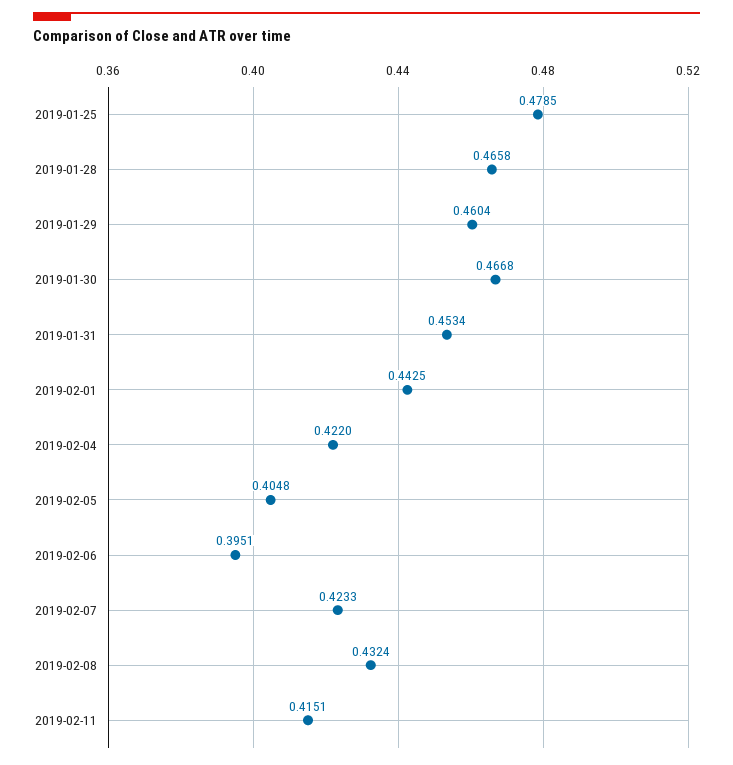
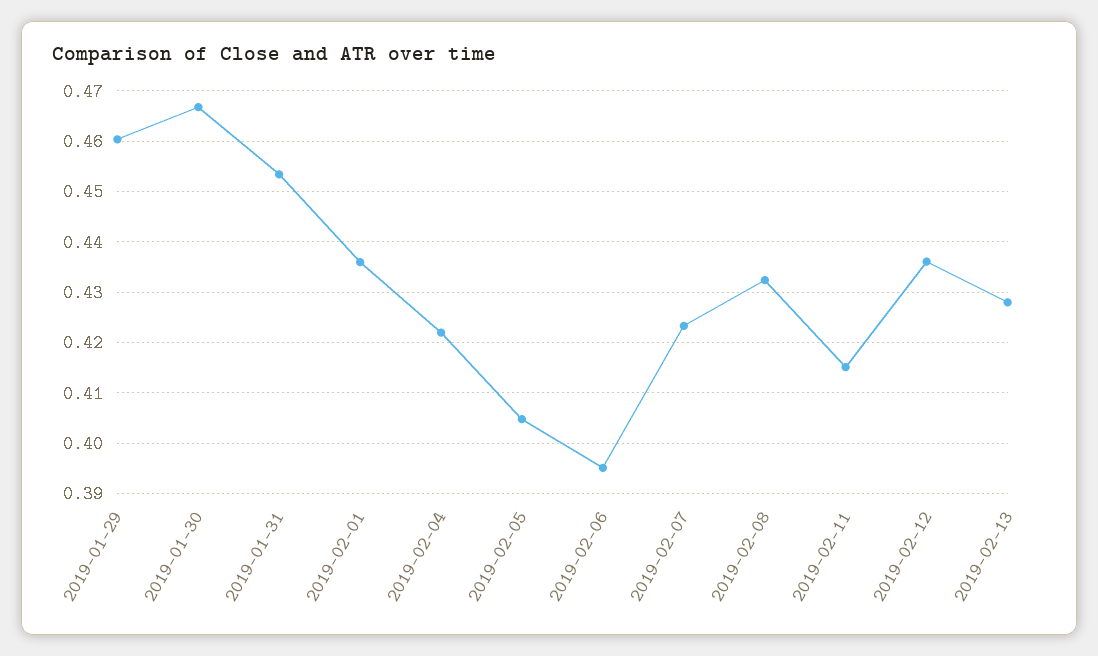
2019-01-25: 0.4785 -> none
2019-01-28: 0.4658 -> none
2019-02-01: 0.4425 -> 0.436
2019-02-12: none -> 0.436
2019-02-13: none -> 0.428

